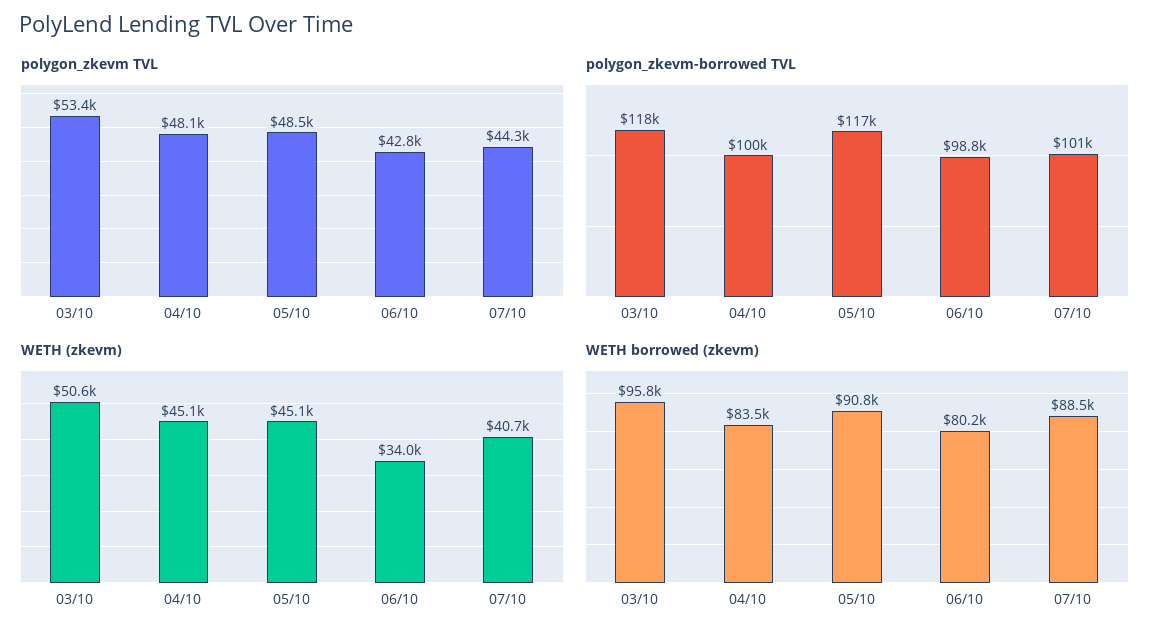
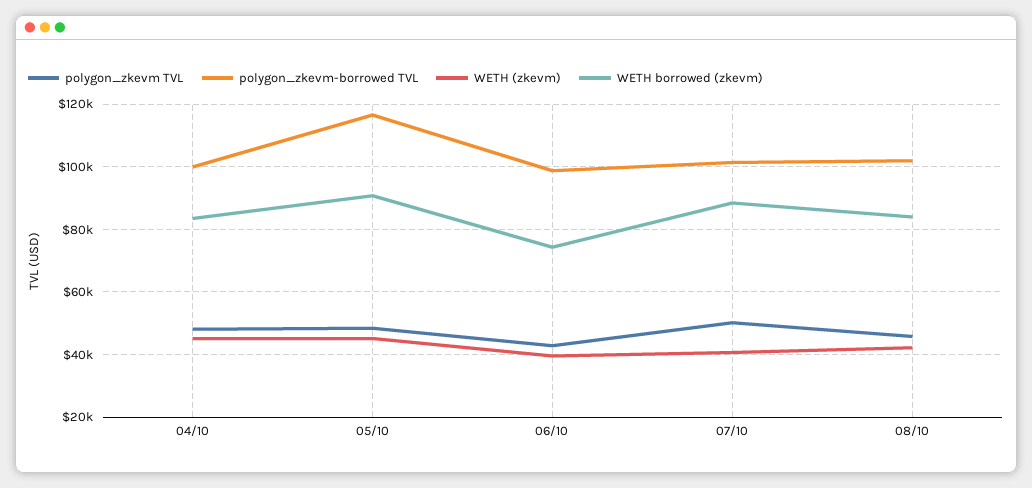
polygon_zkevm TVL, 03/10: 53400 -> none
polygon_zkevm TVL, 07/10: 44300 -> 50000
polygon_zkevm-borrowed TVL, 03/10: 118000 -> none
WETH (zkevm), 03/10: 50600 -> none
WETH (zkevm), 06/10: 34000 -> 40000
WETH borrowed (zkevm), 03/10: 95800 -> none
WETH borrowed (zkevm), 06/10: 80200 -> 74000
polygon_zkevm TVL, 08/10: none -> 46000
polygon_zkevm-borrowed TVL, 08/10: none -> 102000
WETH (zkevm), 08/10: none -> 42000
WETH borrowed (zkevm), 08/10: none -> 84000

